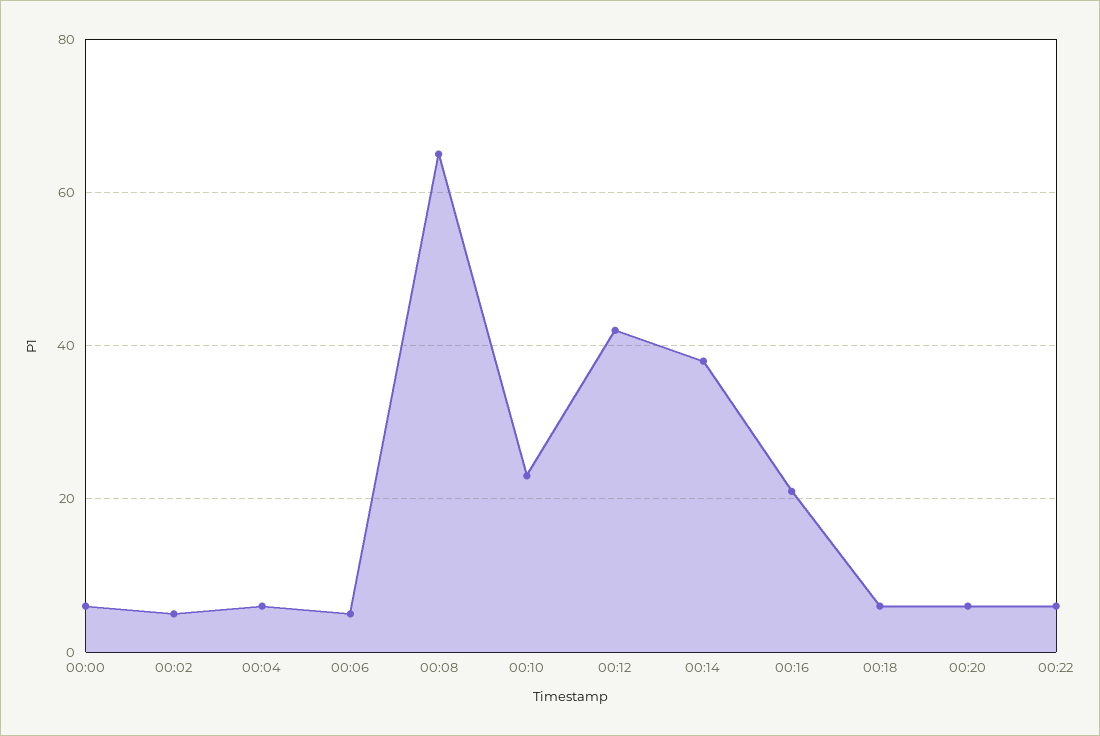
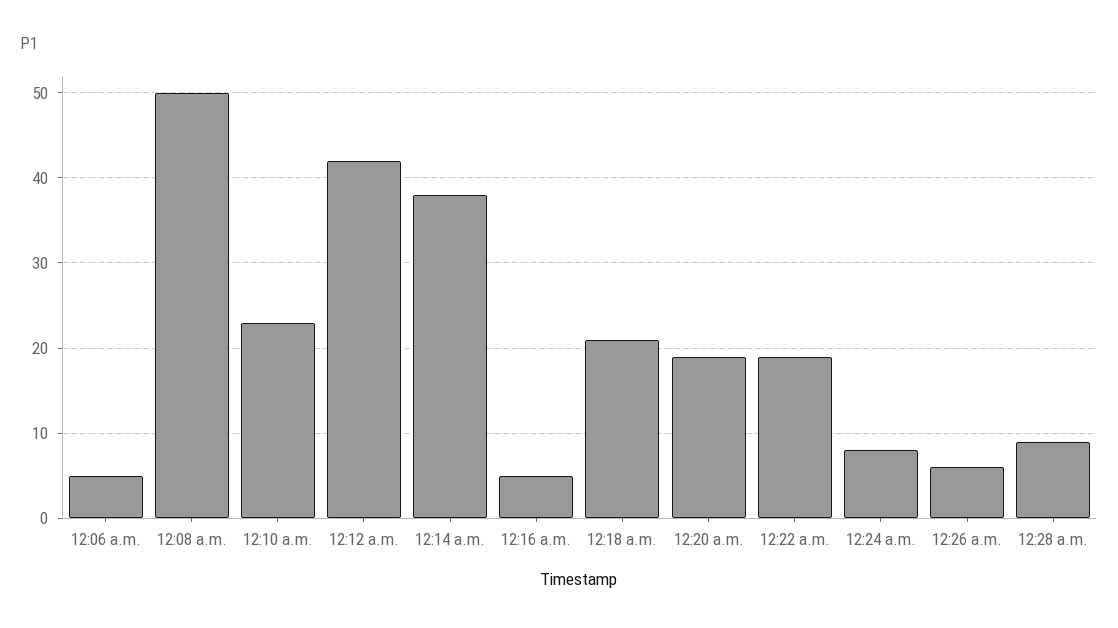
00:00: 5 -> none
00:02: 5 -> none
00:04: 5 -> none
00:08: 65 -> 50
00:16: 20 -> 5
00:18: 5 -> 21
00:20: 5 -> 19
00:22: 5 -> 19
12:24 a.m.: none -> 8
12:26 a.m.: none -> 6
12:28 a.m.: none -> 9

